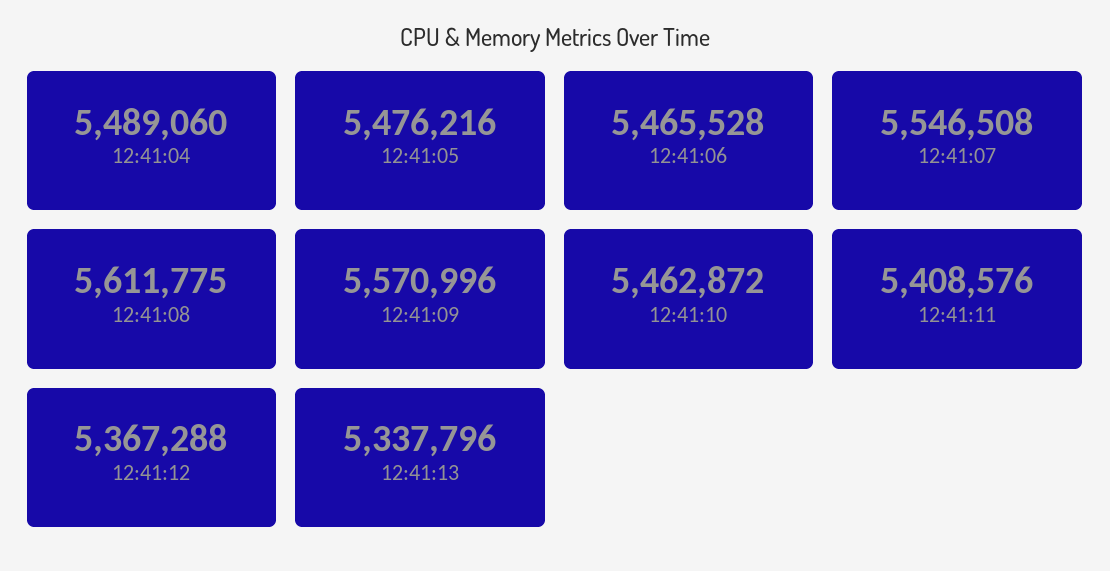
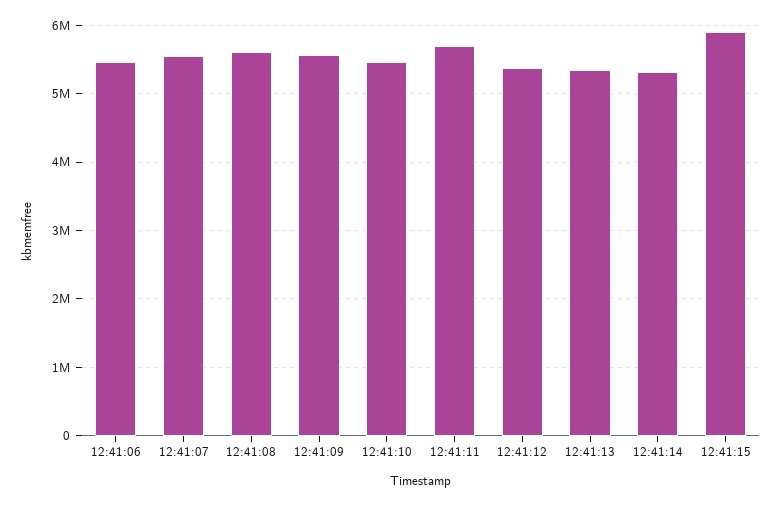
12:41:04: 5489060 -> none
12:41:05: 5476216 -> none
12:41:11: 5408576 -> 5700000
12:41:14: none -> 5300000
12:41:15: none -> 5900000

